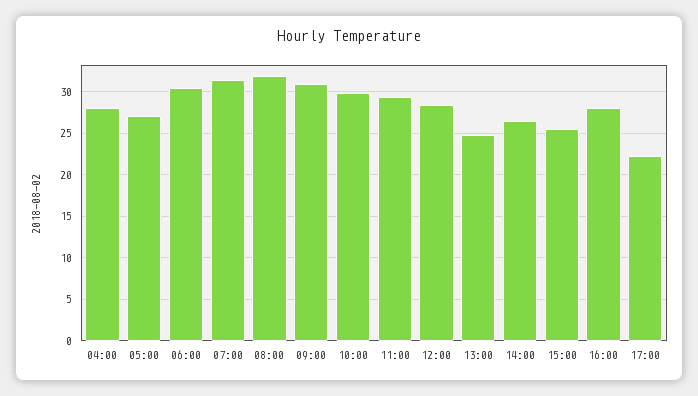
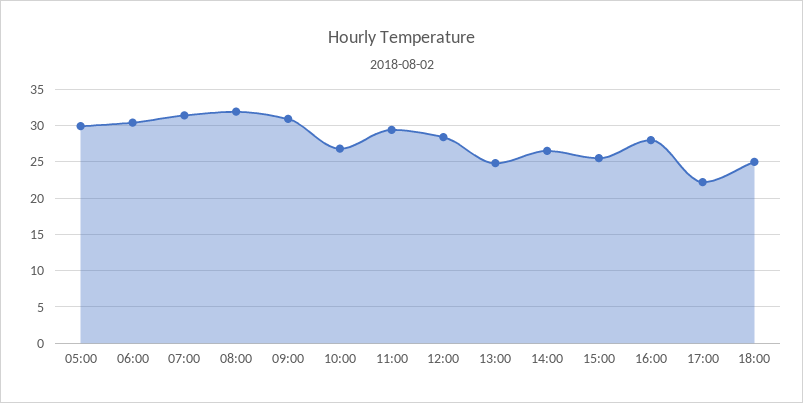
04:00: 28 -> none
05:00: 27 -> 30
10:00: 30 -> 27
18:00: none -> 25

